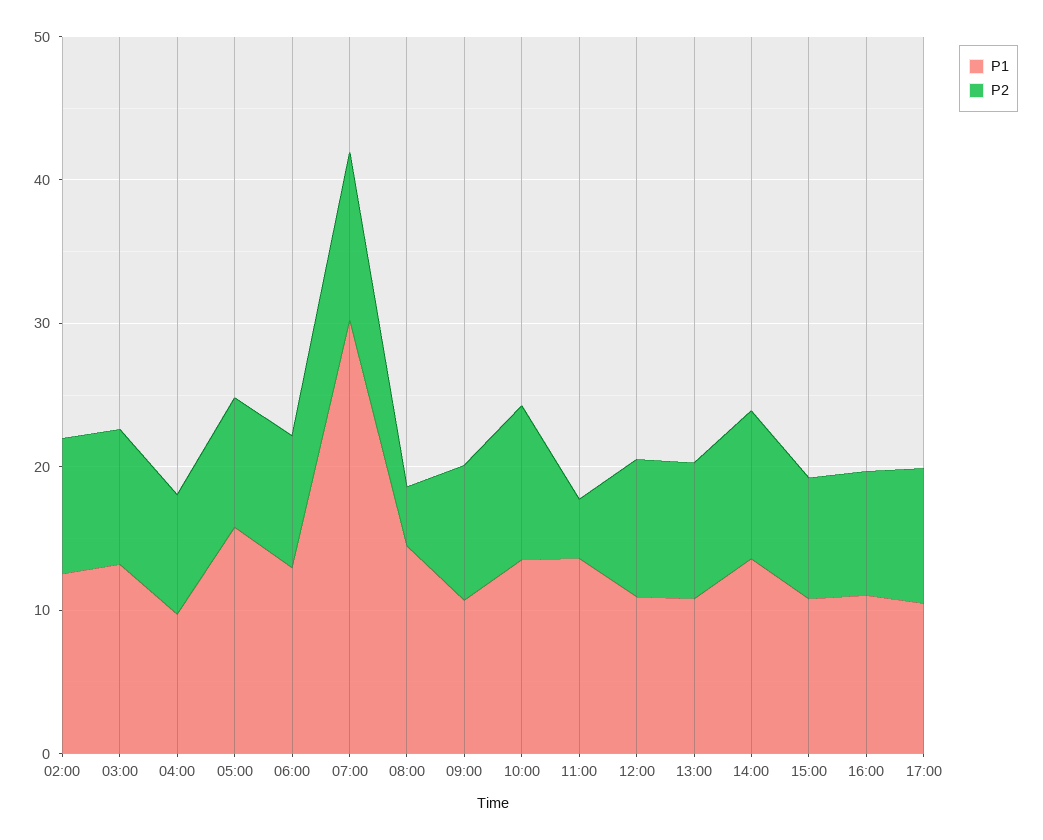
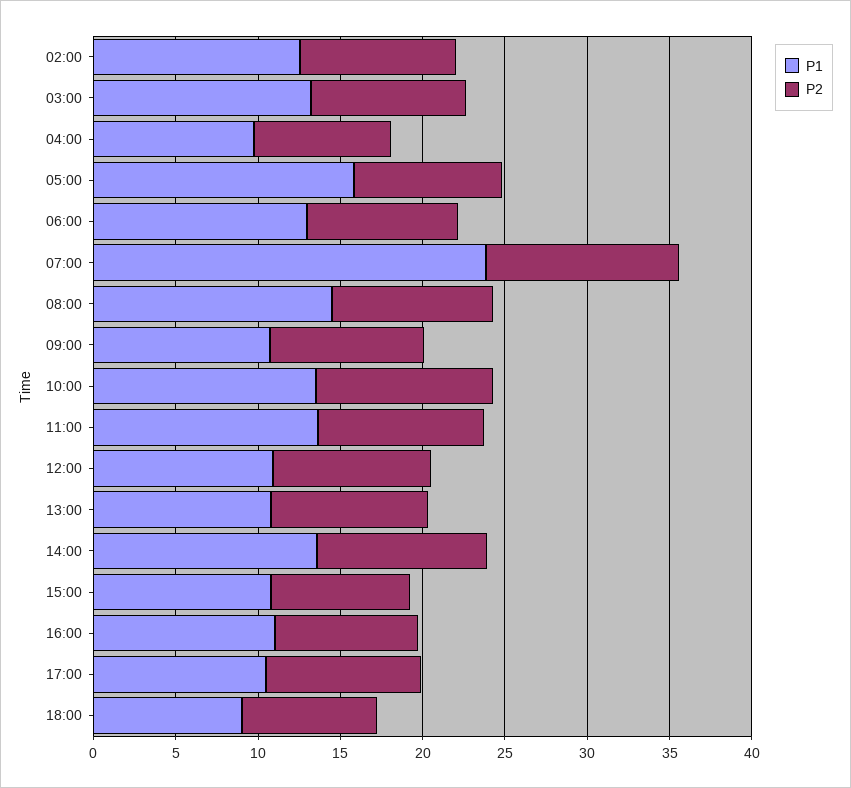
P1, 07:00: 30 -> 24
P2, 08:00: 4 -> 10
P2, 11:00: 4 -> 10
P1, 18:00: none -> 9
P2, 18:00: none -> 8

